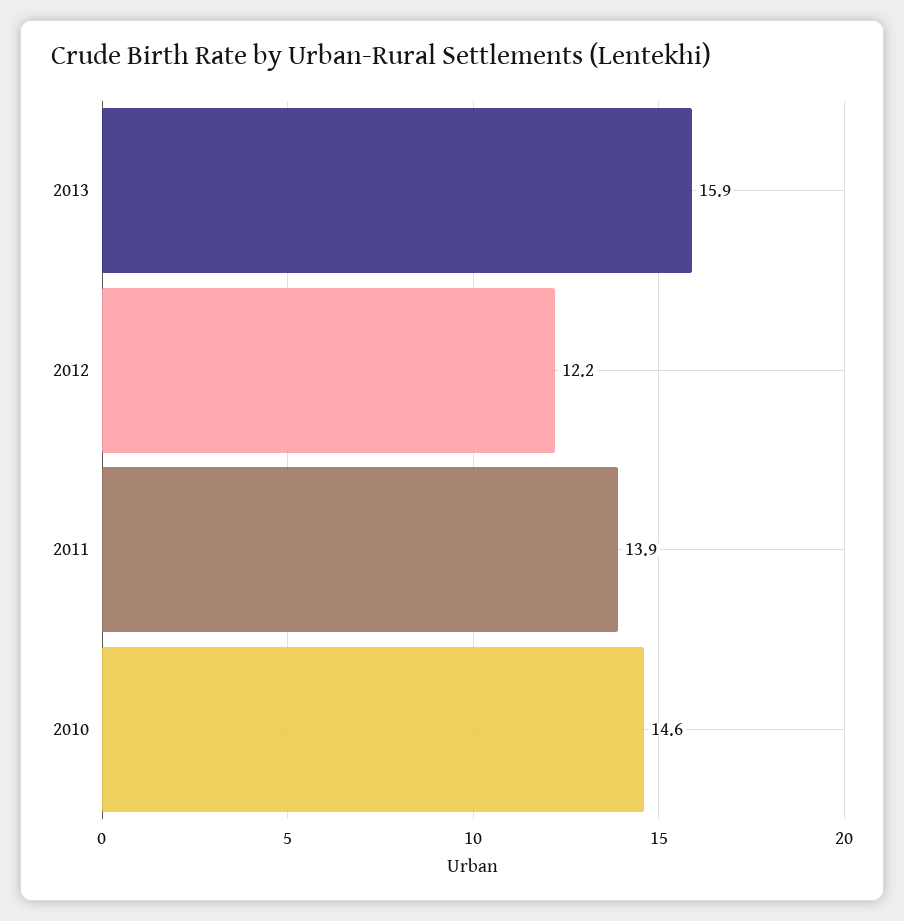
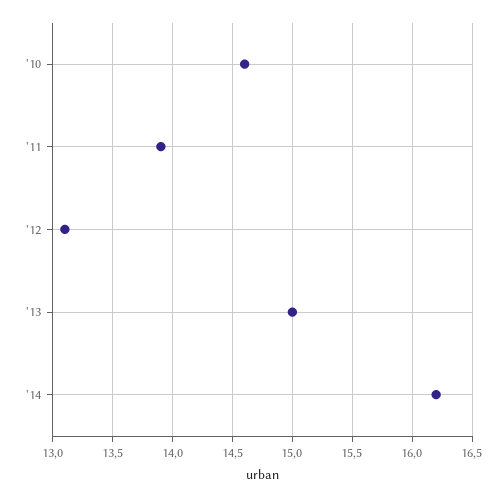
2013: 15.9 -> 15
2012: 12.2 -> 13.1
'14: none -> 16.2

